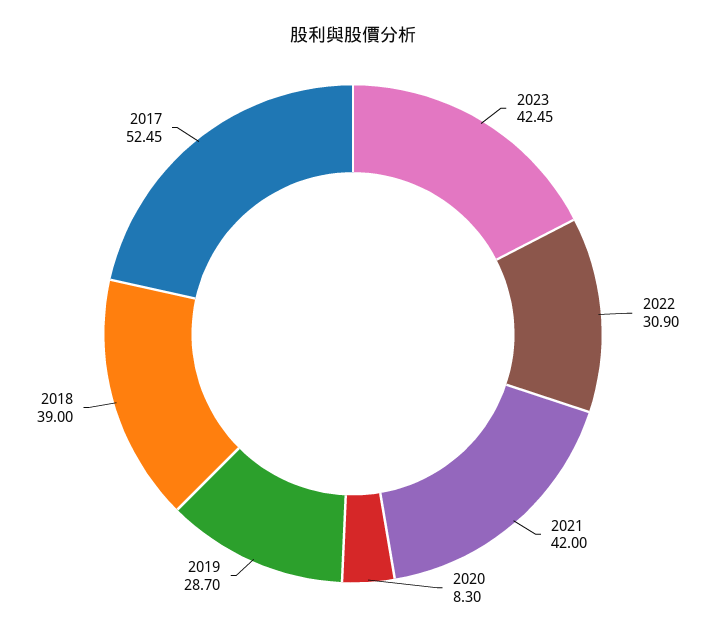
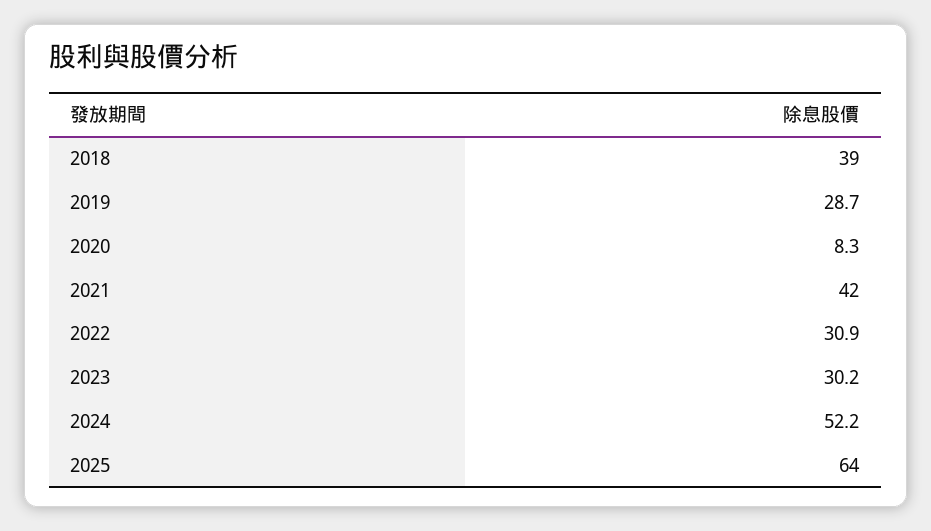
2023: 42.45 -> 30.2
2017: 52.45 -> none
2024: none -> 52.2
2025: none -> 64

